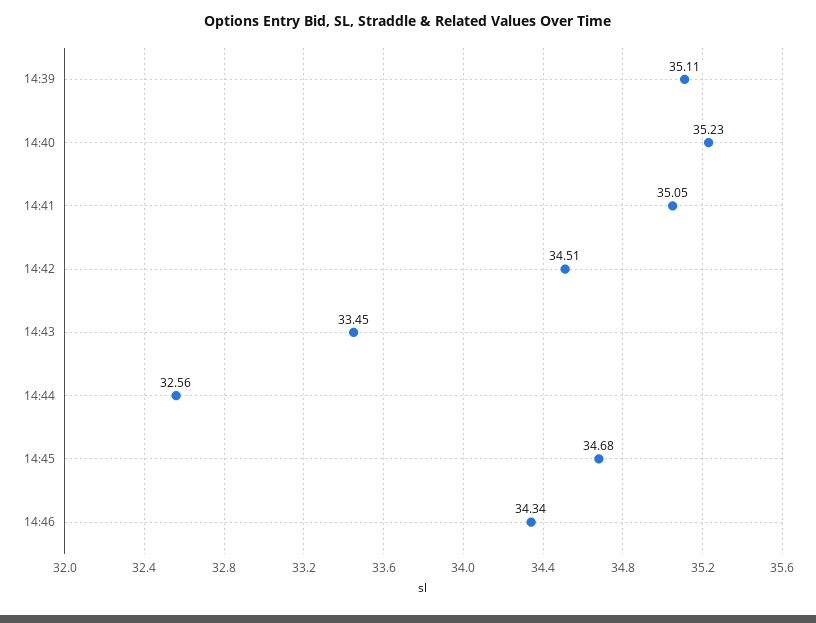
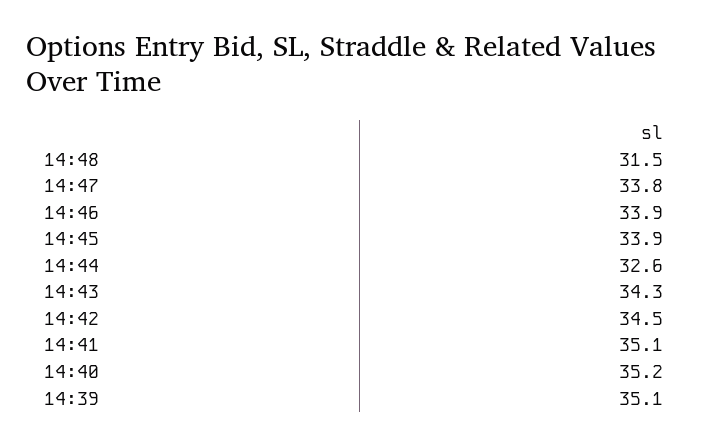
14:43: 33.45 -> 34.3
14:45: 34.68 -> 33.9
14:46: 34.34 -> 33.9
14:48: none -> 31.5
14:47: none -> 33.8

